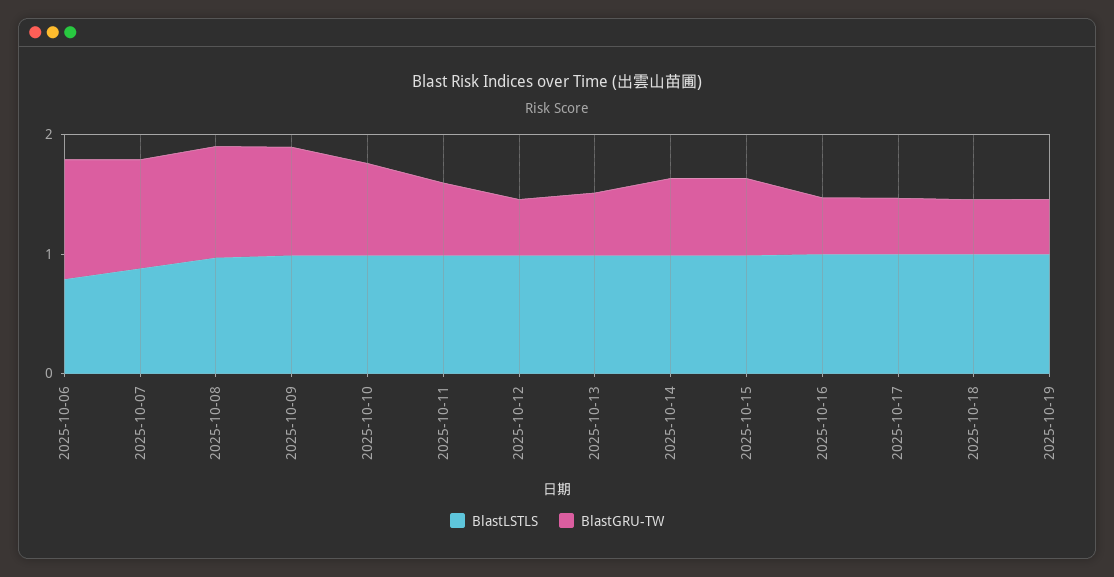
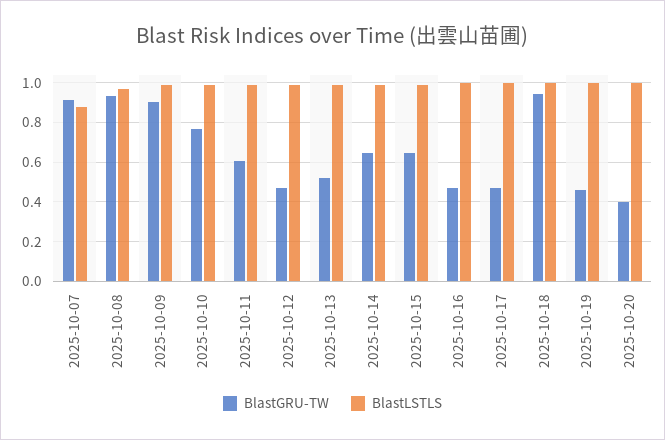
BlastLSTLS, 2025-10-06: 0.8 -> none
BlastGRU-TW, 2025-10-06: 1 -> none
BlastGRU-TW, 2025-10-18: 0.4 -> 0.95
BlastGRU-TW, 2025-10-20: none -> 0.4
BlastLSTLS, 2025-10-20: none -> 1

